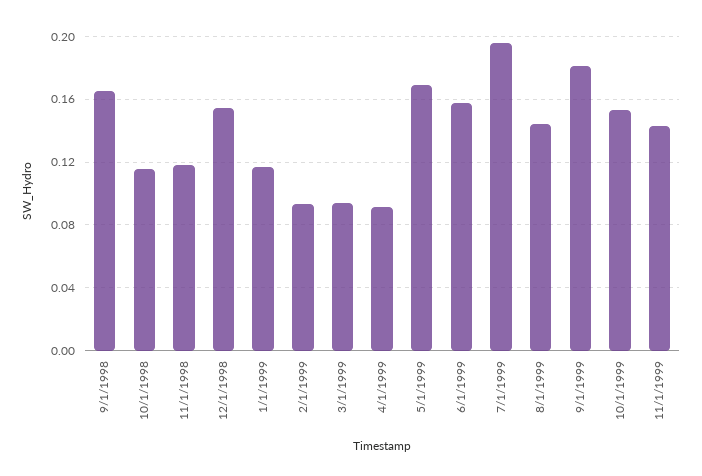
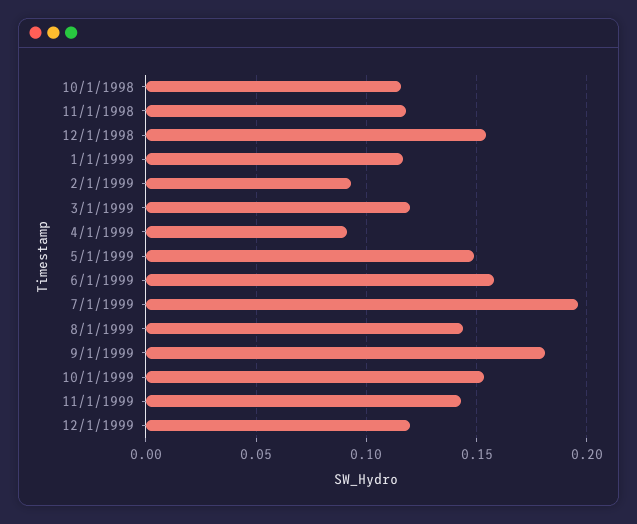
9/1/1998: 0.165 -> none
3/1/1999: 0.095 -> 0.12
5/1/1999: 0.17 -> 0.15
12/1/1999: none -> 0.12

